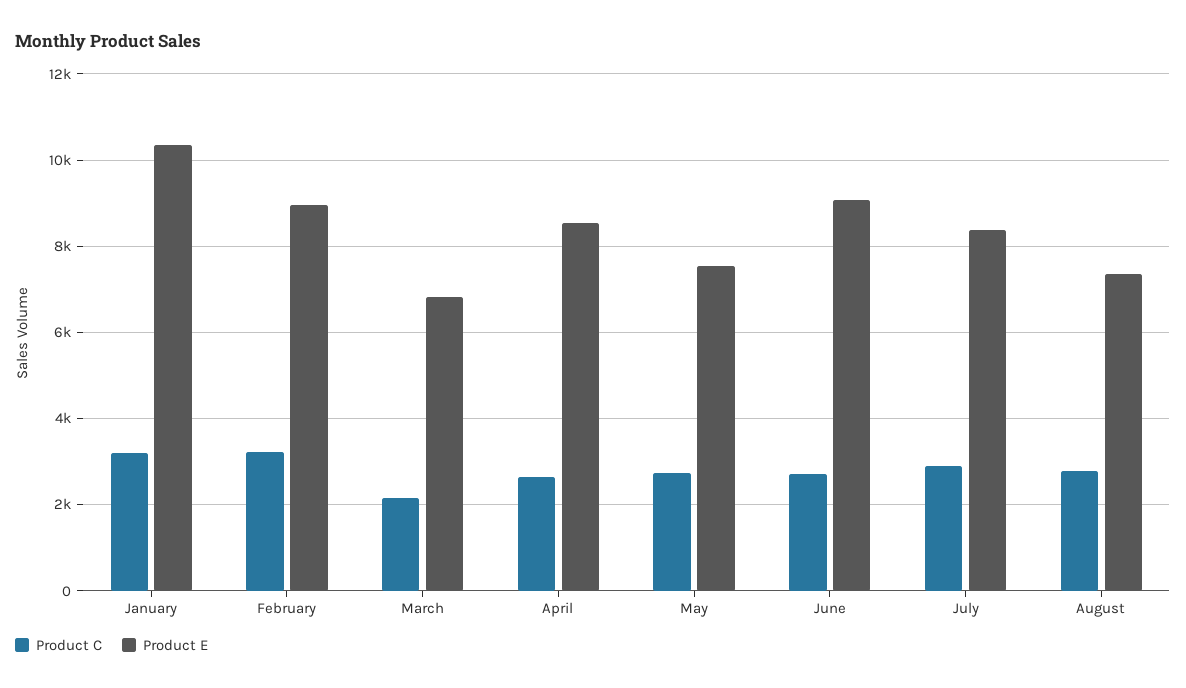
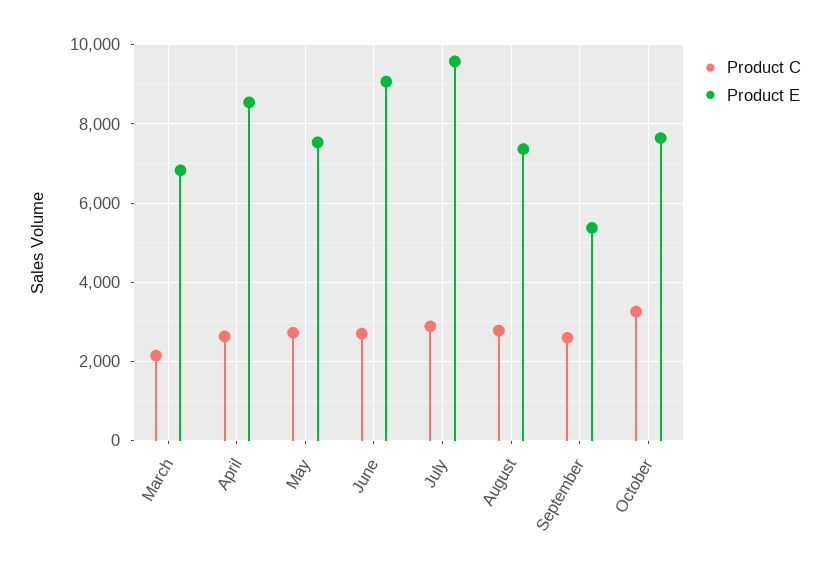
Product C, January: 3200 -> none
Product E, January: 10400 -> none
Product C, February: 3200 -> none
Product E, February: 9000 -> none
Product E, July: 8400 -> 9600
Product C, September: none -> 2600
Product E, September: none -> 5400
Product C, October: none -> 3200
Product E, October: none -> 7600

